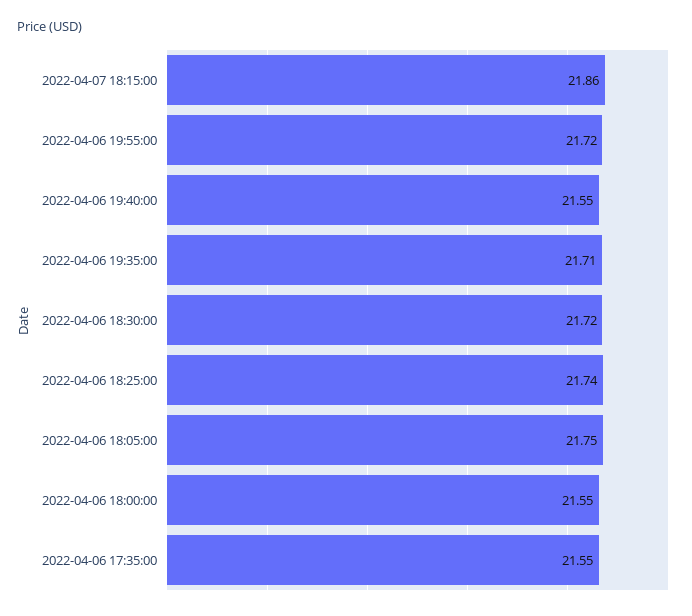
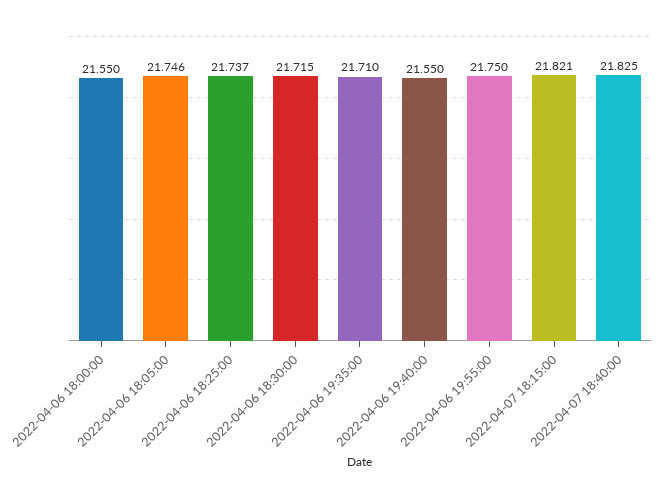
2022-04-07 18:15:00: 21.86 -> 21.821
2022-04-06 19:55:00: 21.72 -> 21.75
2022-04-06 17:35:00: 21.55 -> none
2022-04-07 18:40:00: none -> 21.825

